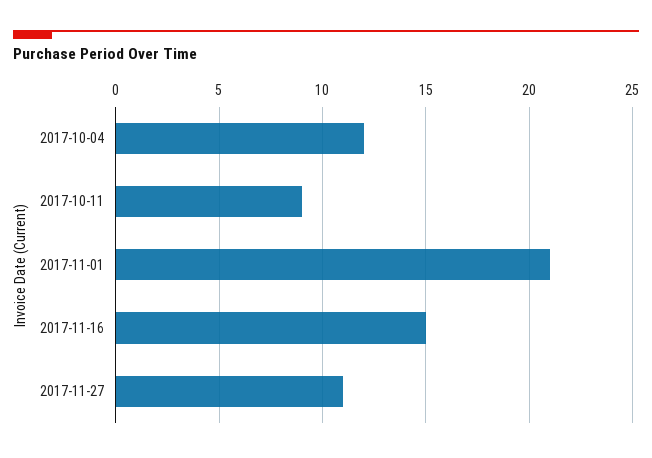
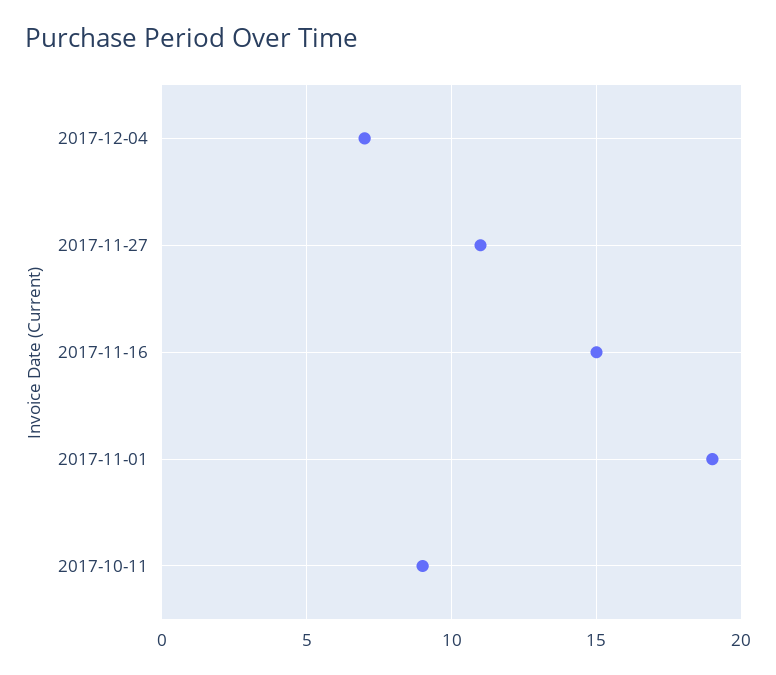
2017-10-04: 12 -> none
2017-11-01: 21 -> 19
2017-12-04: none -> 7

